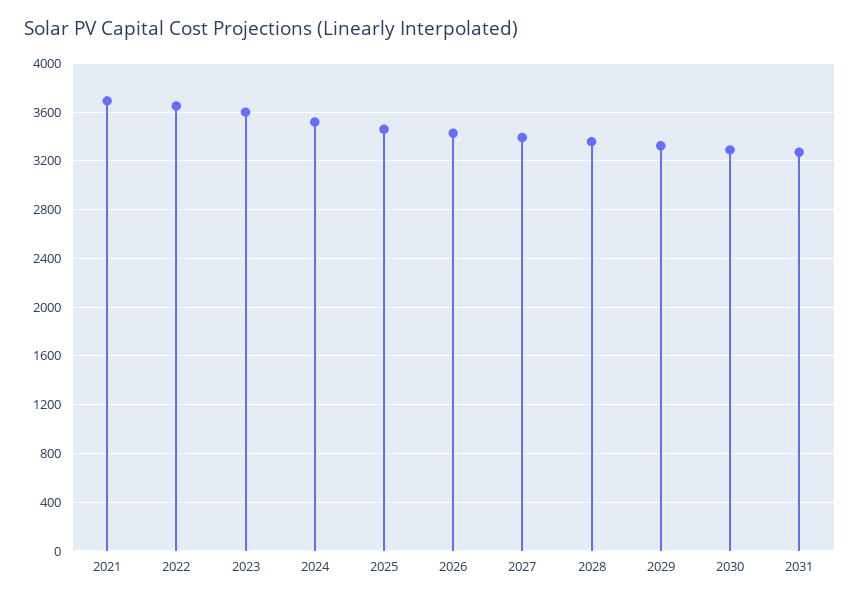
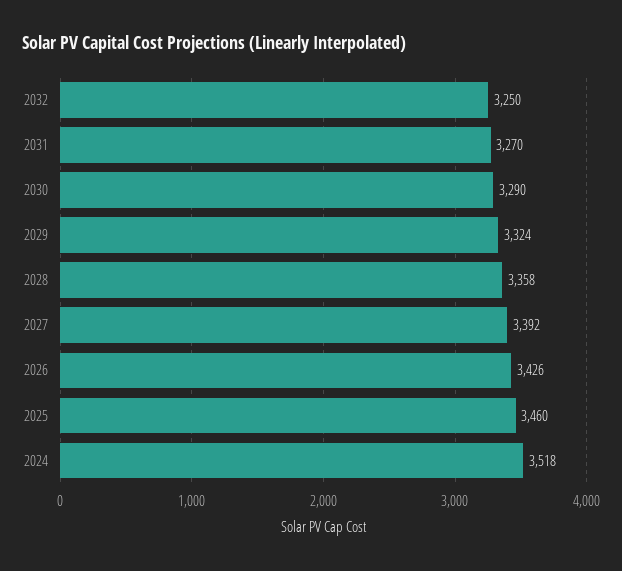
2021: 3700 -> none
2022: 3650 -> none
2023: 3600 -> none
2032: none -> 3250

